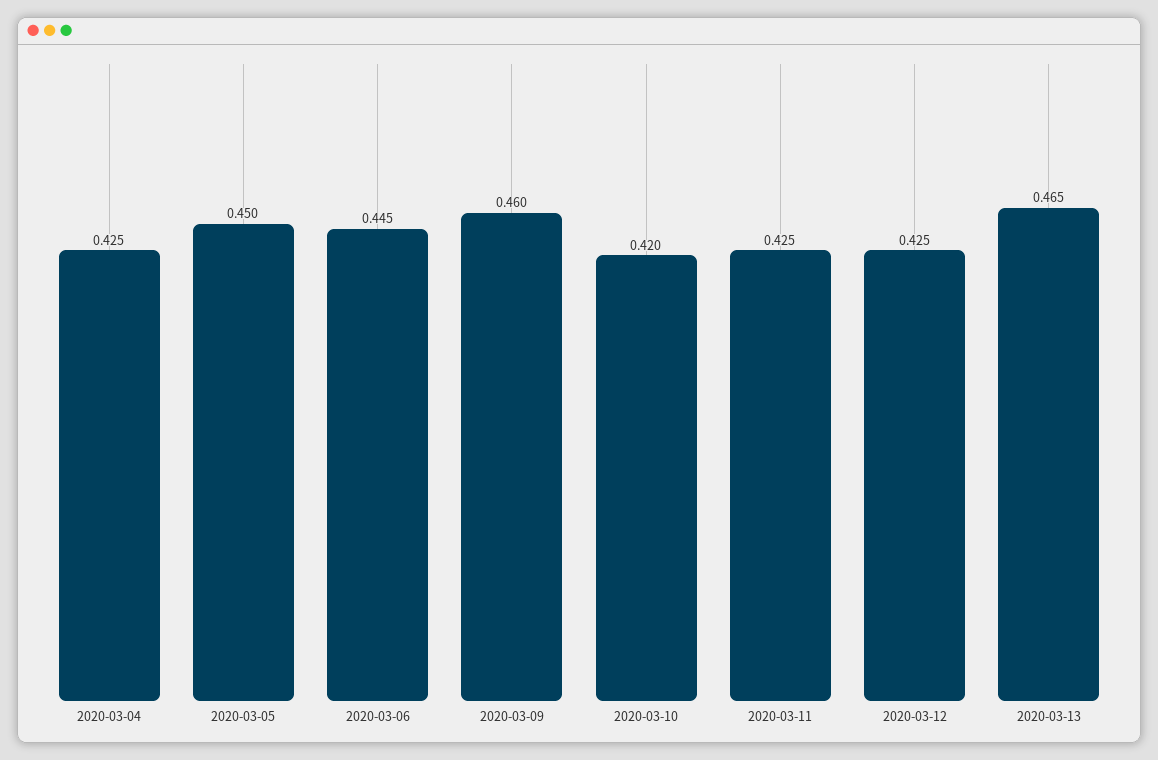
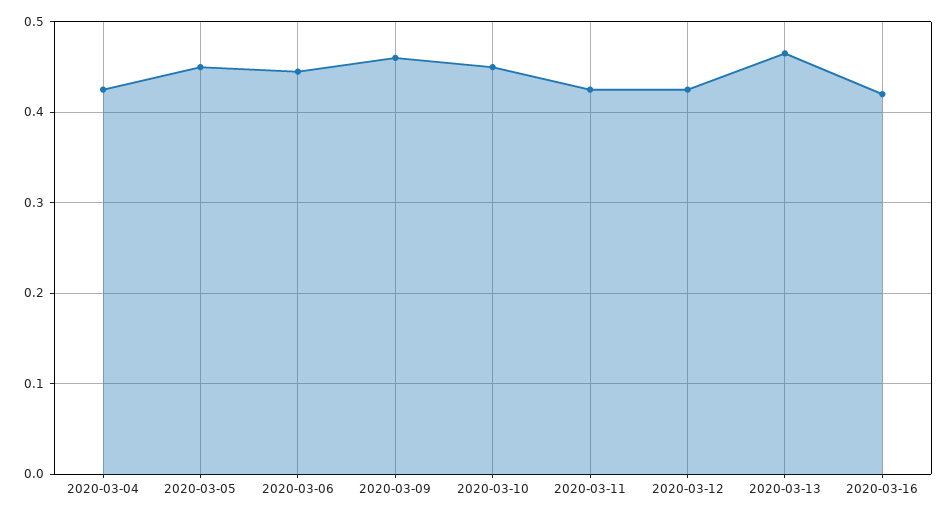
2020-03-10: 0.42 -> 0.45
2020-03-16: none -> 0.42

